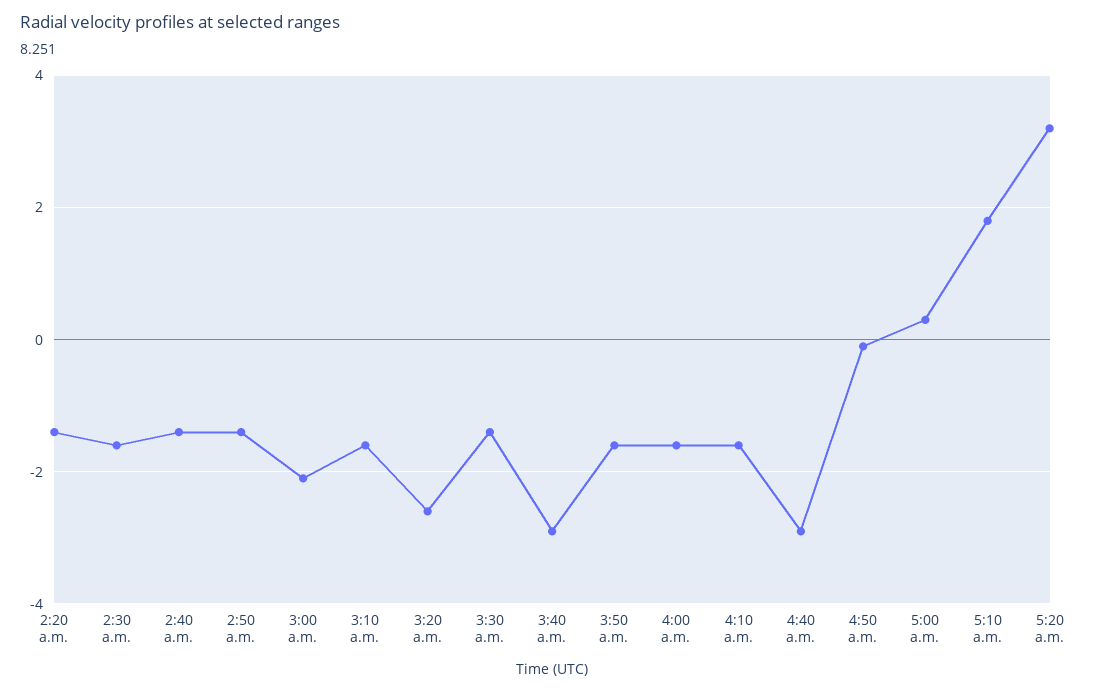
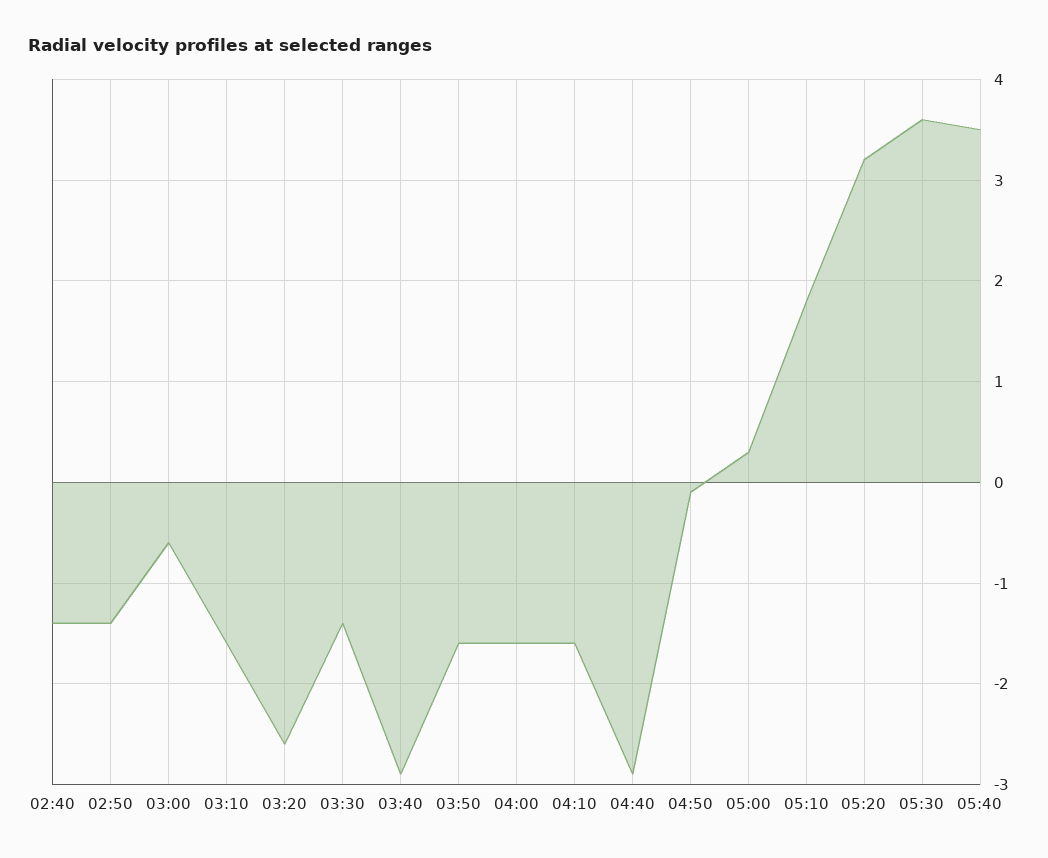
2:20 a.m.: -1.5 -> none
2:30 a.m.: -1.5 -> none
3:00 a.m.: -2 -> -0.6
05:30: none -> 3.6
05:40: none -> 3.5

